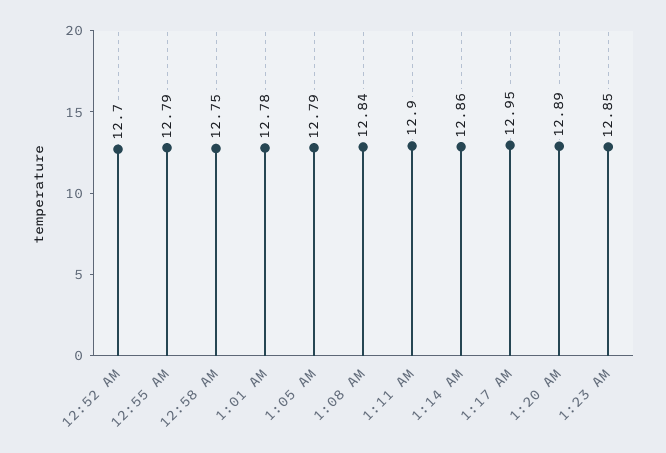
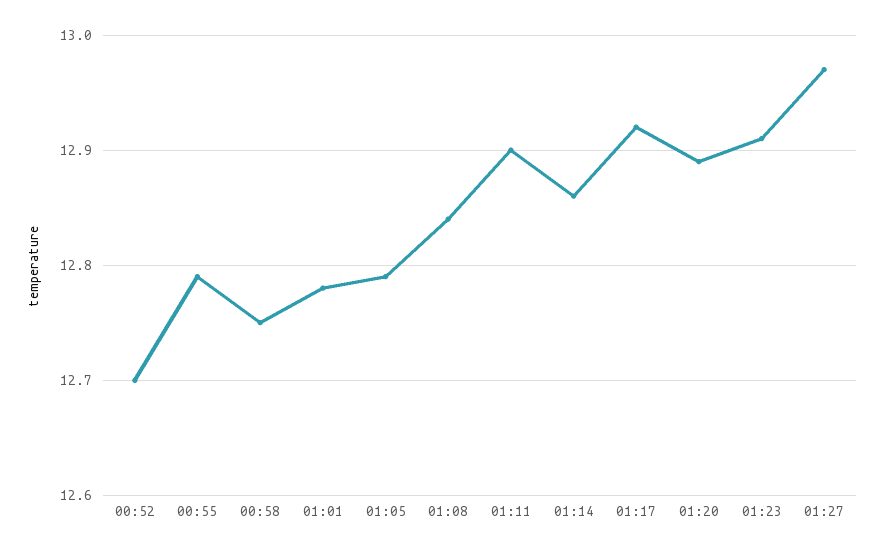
1:17 AM: 12.95 -> 12.92
1:23 AM: 12.85 -> 12.91
01:27: none -> 12.97

